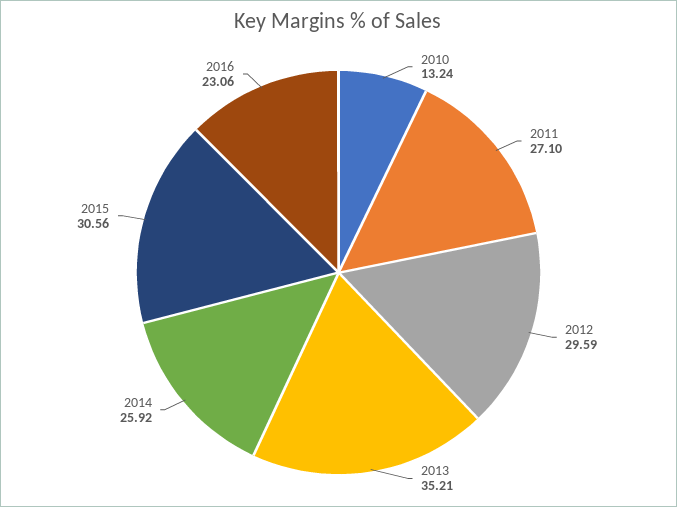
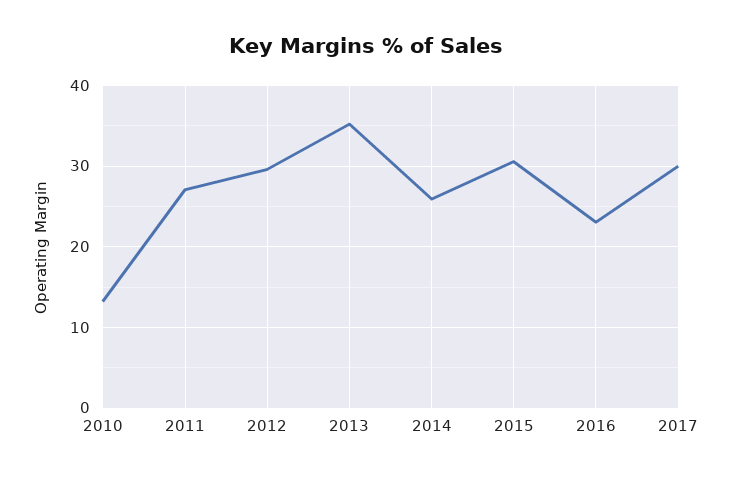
2017: none -> 30

